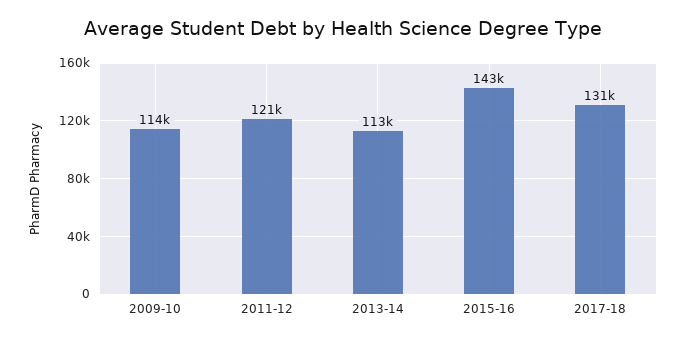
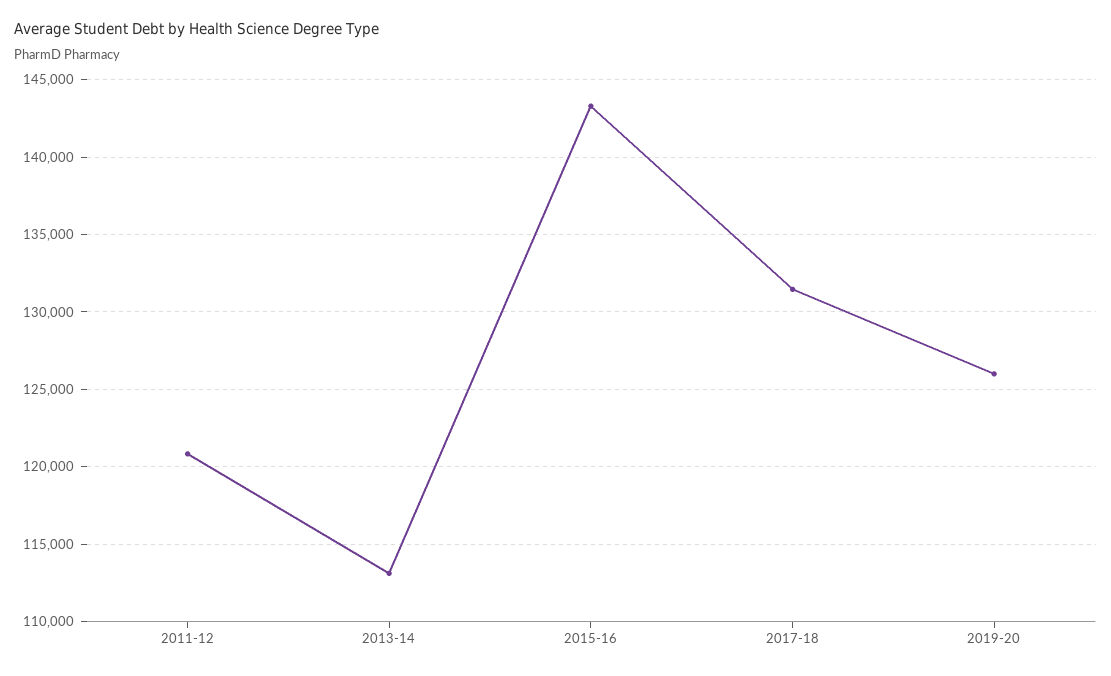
2009-10: 114000 -> none
2019-20: none -> 126000

